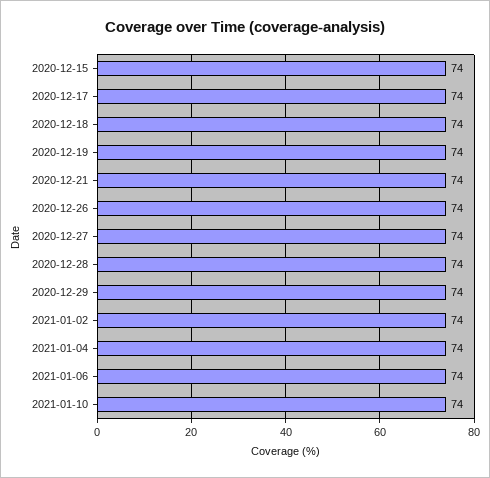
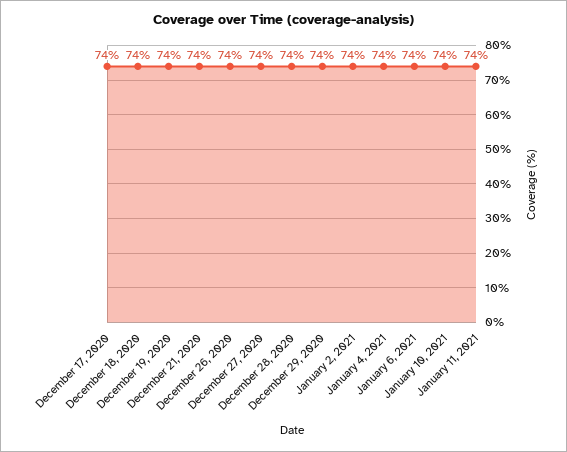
2020-12-15: 74 -> none
January 11, 2021: none -> 74

